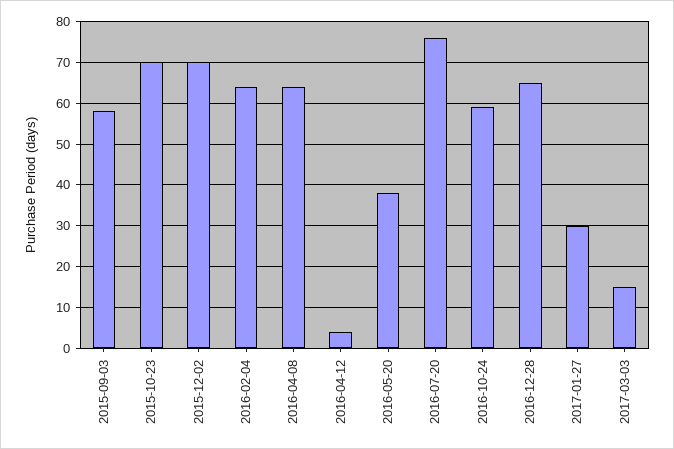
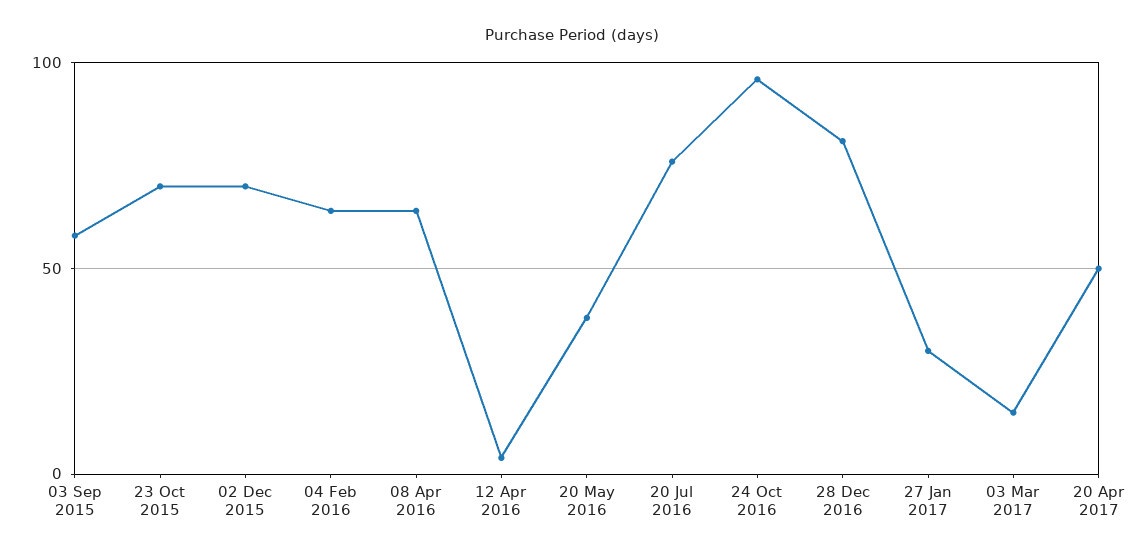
2016-10-24: 60 -> 95
2016-12-28: 65 -> 80
20 Apr 2017: none -> 50

